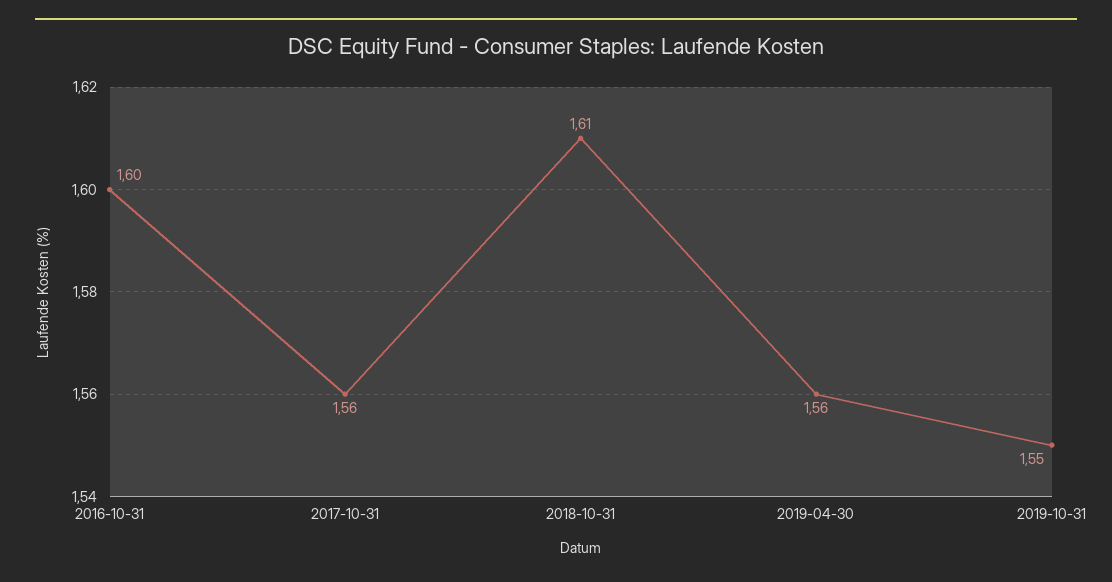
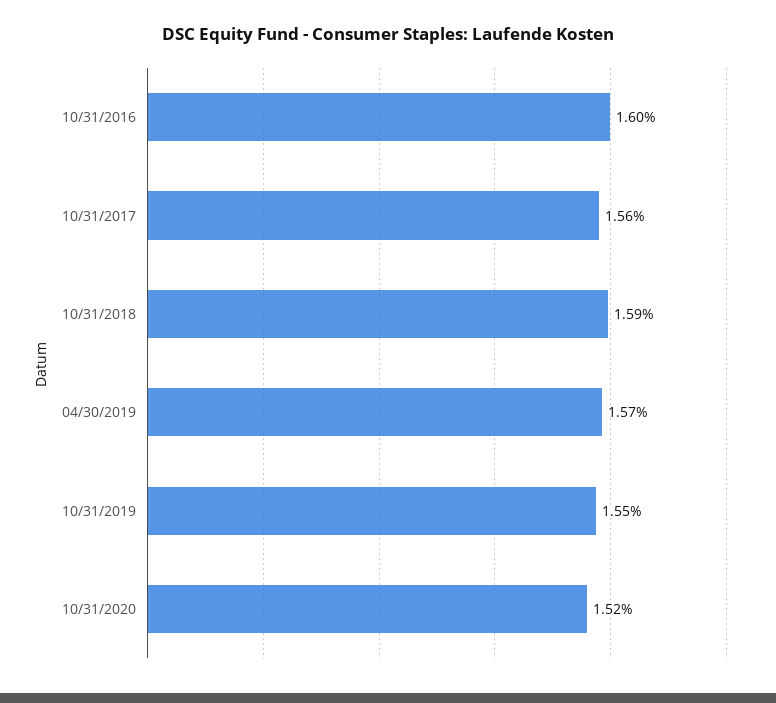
2018-10-31: 1.61 -> 1.59
2019-04-30: 1.56 -> 1.57
10/31/2020: none -> 1.52

